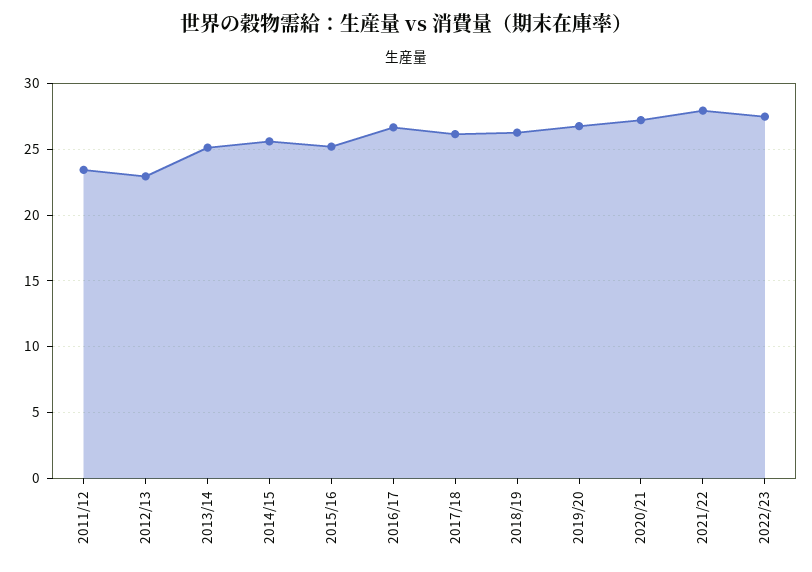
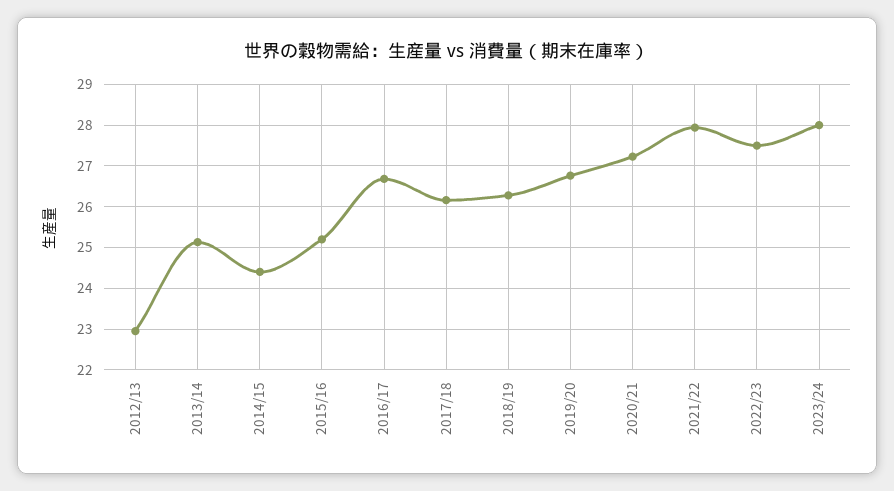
2011/12: 23.5 -> none
2014/15: 25.5 -> 24.4
2023/24: none -> 28

